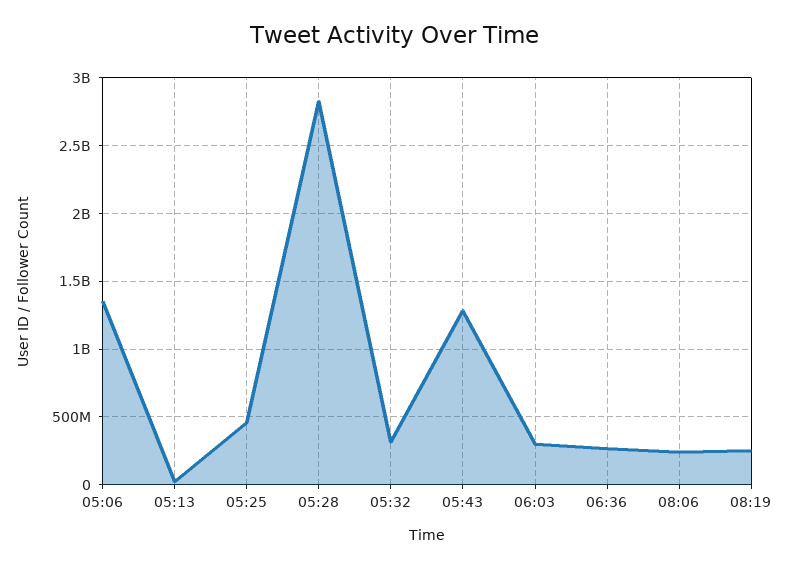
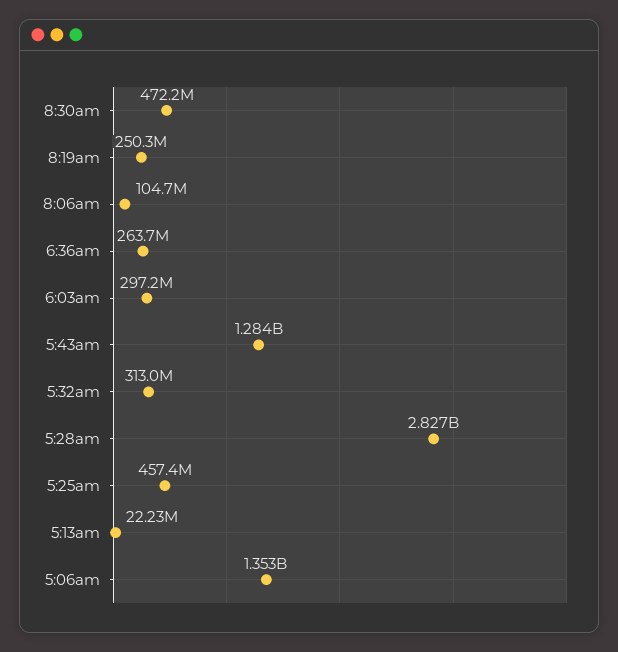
08:06: 250000000 -> 104700000
8:30am: none -> 472200000

